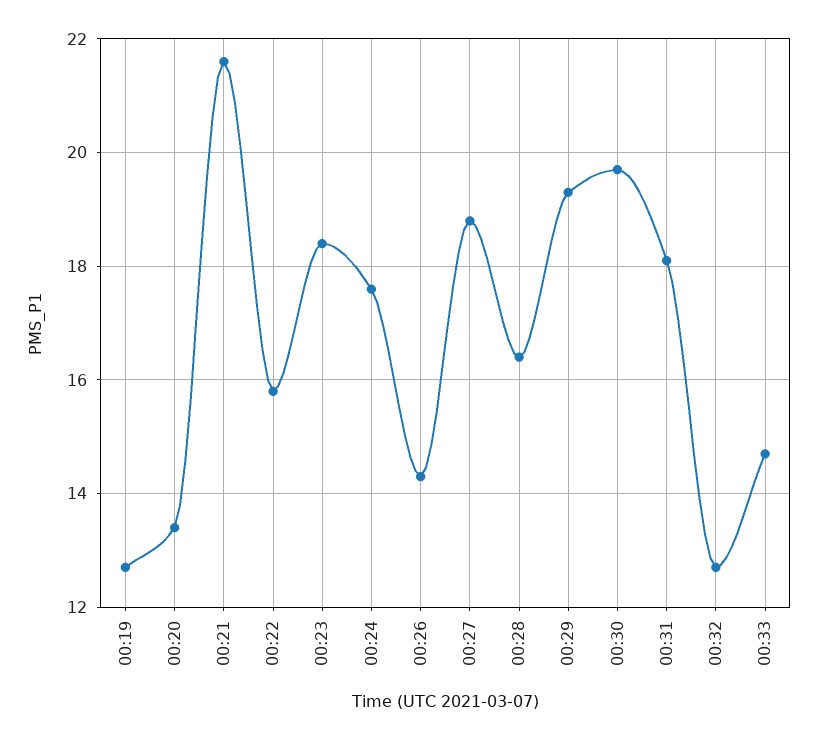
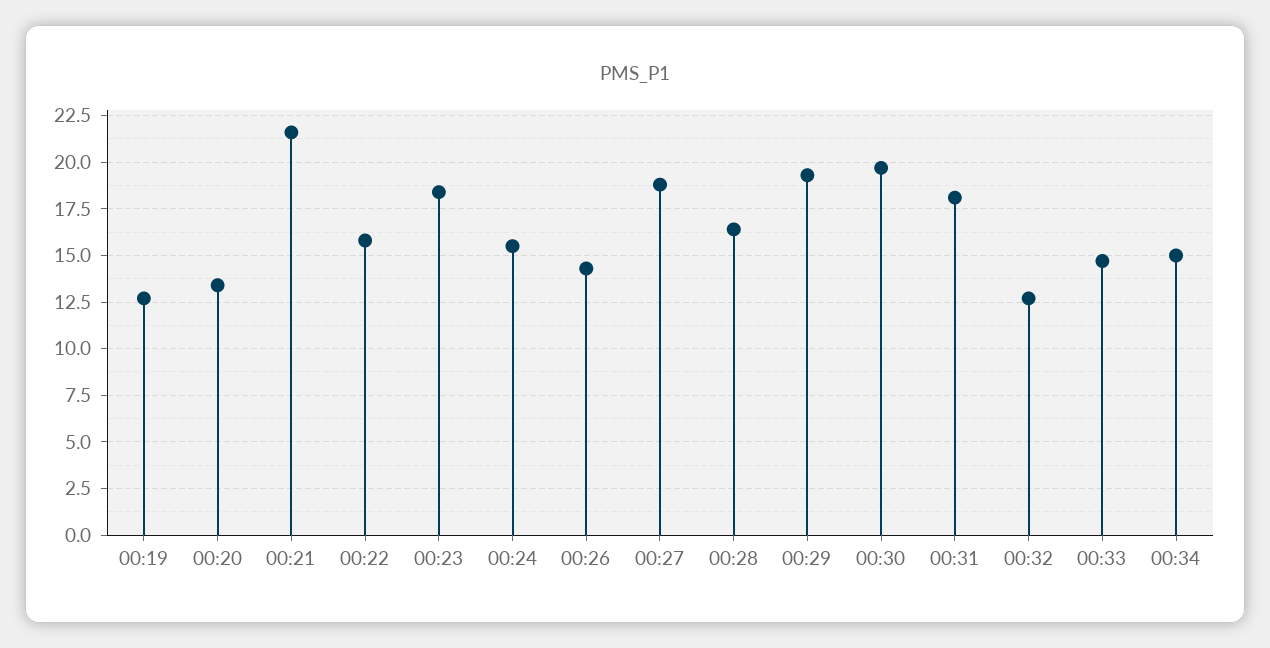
00:24: 17.5 -> 15.5
00:34: none -> 15

